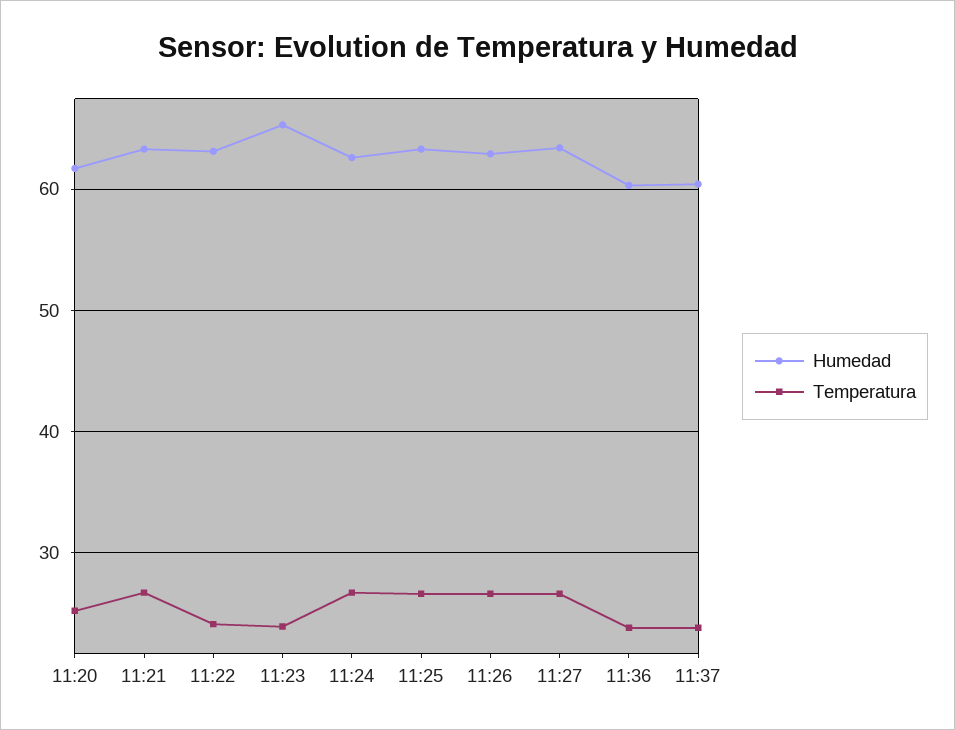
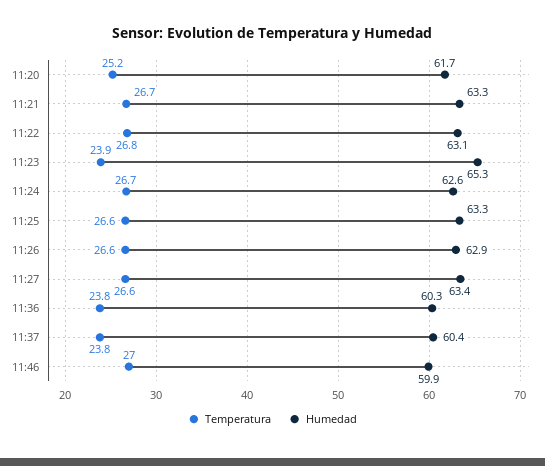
Temperatura, 11:22: 24 -> 26.8
Temperatura, 11:46: none -> 27
Humedad, 11:46: none -> 59.9

